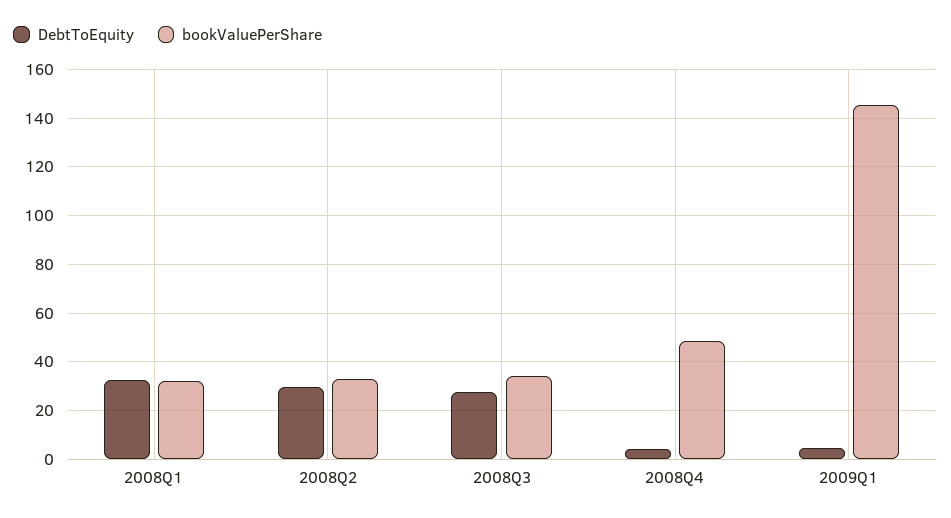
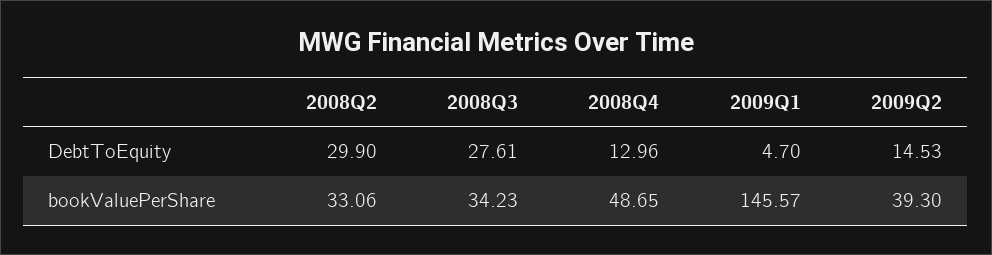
DebtToEquity, 2008Q1: 32.5 -> none
bookValuePerShare, 2008Q1: 32.5 -> none
DebtToEquity, 2008Q4: 5 -> 12.96
DebtToEquity, 2009Q2: none -> 14.53
bookValuePerShare, 2009Q2: none -> 39.3

